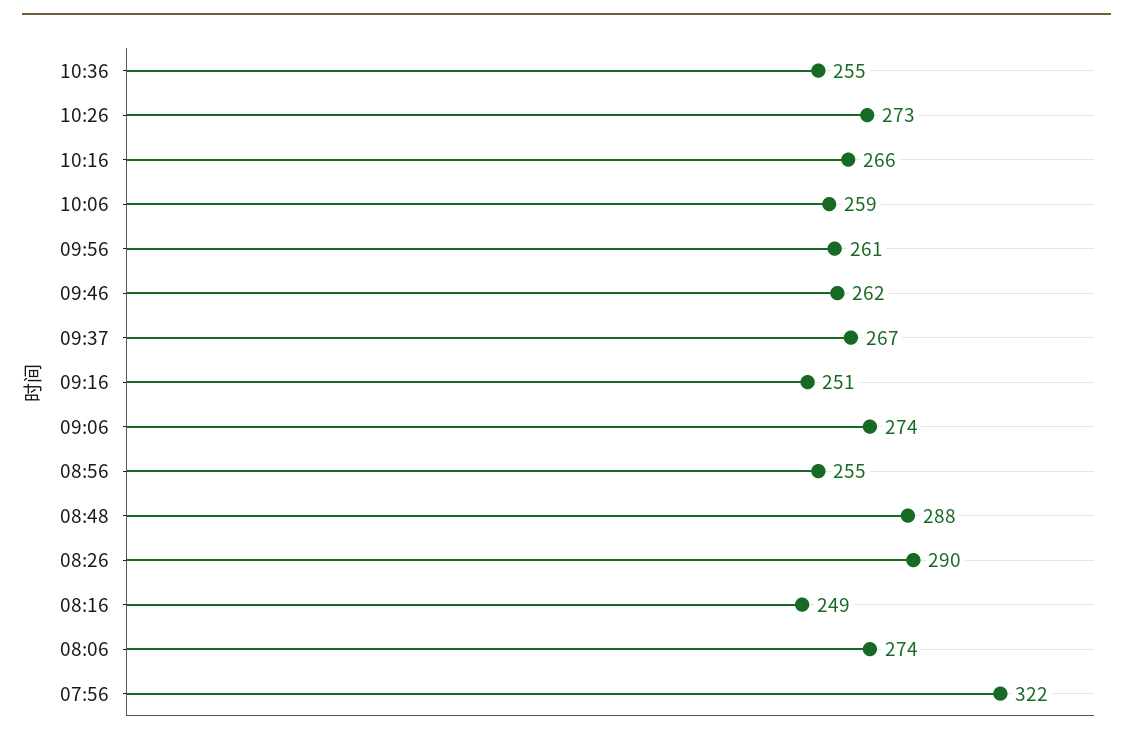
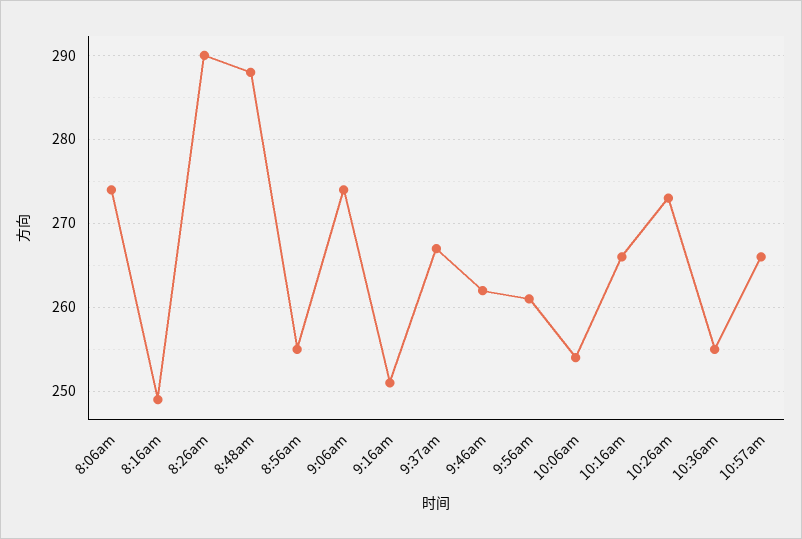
10:06: 259 -> 254
07:56: 322 -> none
10:57am: none -> 266

